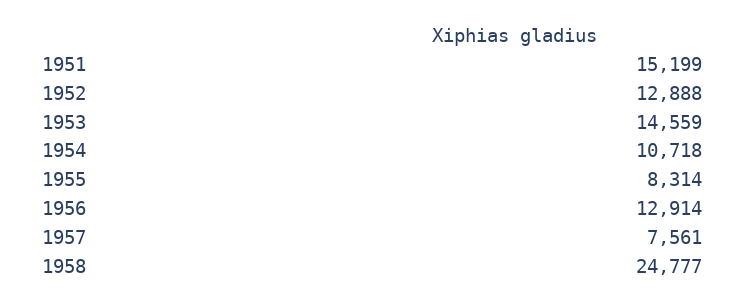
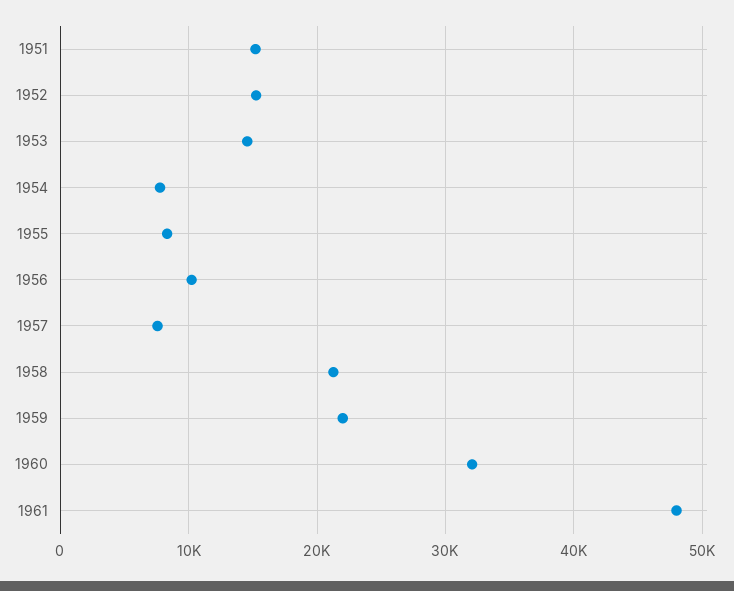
1952: 12888 -> 15000
1954: 10718 -> 8000
1956: 12914 -> 10000
1958: 24777 -> 21000
1959: none -> 22000
1960: none -> 32000
1961: none -> 48000

